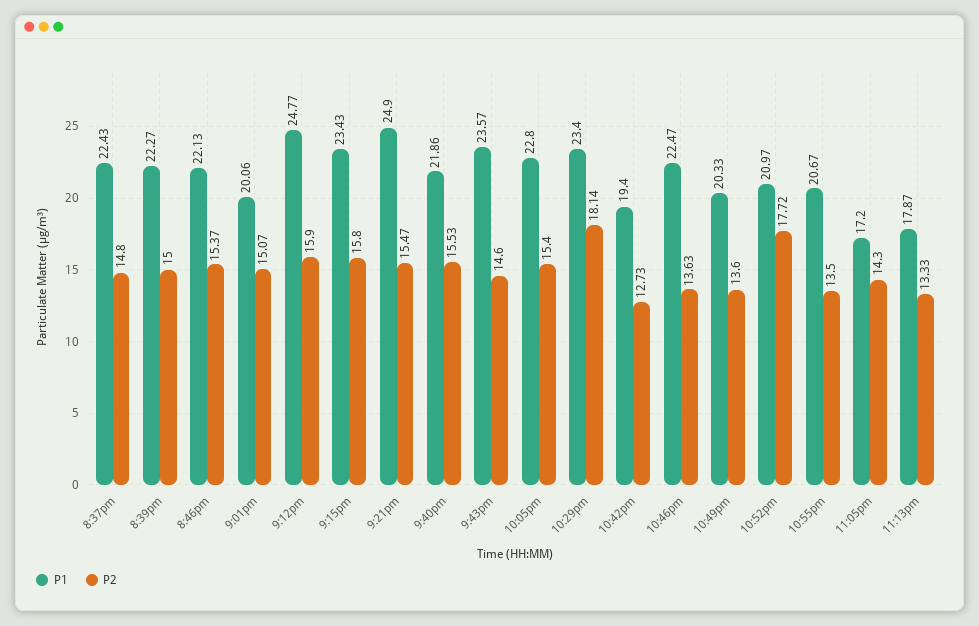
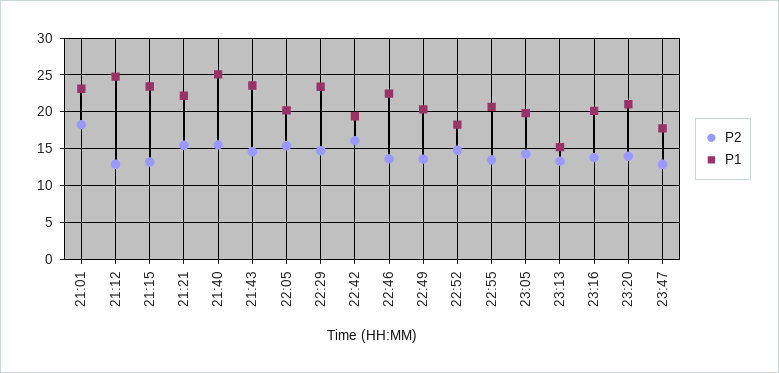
P1, 8:37pm: 22.43 -> none
P2, 8:37pm: 14.8 -> none
P1, 8:39pm: 22.27 -> none
P2, 8:39pm: 15 -> none
P1, 8:46pm: 22.13 -> none
P2, 8:46pm: 15.37 -> none
P1, 9:01pm: 20.06 -> 23
P2, 9:01pm: 15.07 -> 18
P2, 9:12pm: 15.9 -> 13
P2, 9:15pm: 15.8 -> 13
P1, 9:21pm: 24.9 -> 22
P1, 9:40pm: 21.86 -> 25
P1, 10:05pm: 22.8 -> 20
P2, 10:29pm: 18.14 -> 15
P2, 10:42pm: 12.73 -> 16
P1, 10:52pm: 20.97 -> 18
P2, 10:52pm: 17.72 -> 15
P1, 11:05pm: 17.2 -> 20
P1, 11:13pm: 17.87 -> 15
P2, 23:16: none -> 14
P1, 23:16: none -> 20
P2, 23:20: none -> 14
P1, 23:20: none -> 21
P2, 23:47: none -> 13
P1, 23:47: none -> 18

